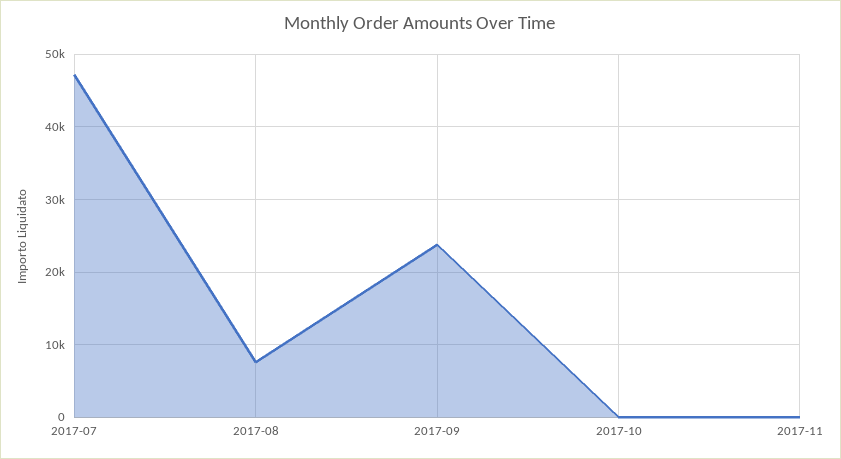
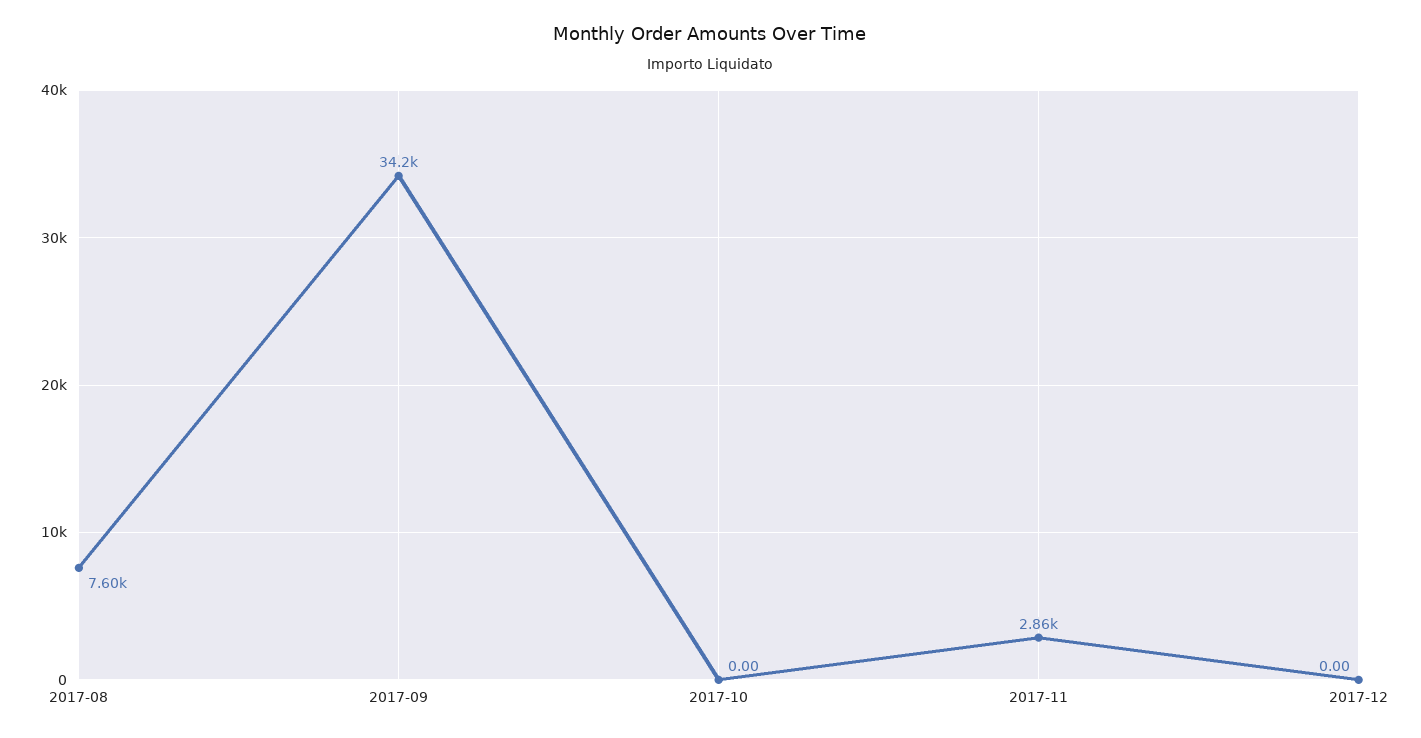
2017-07: 47000 -> none
2017-09: 24000 -> 34200
2017-11: 0 -> 2860
2017-12: none -> 0

